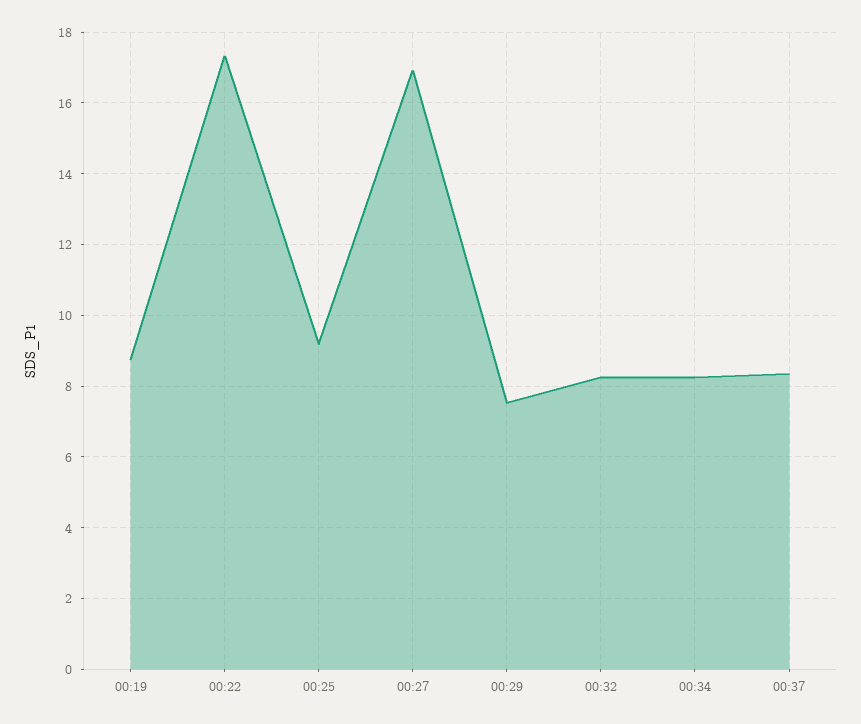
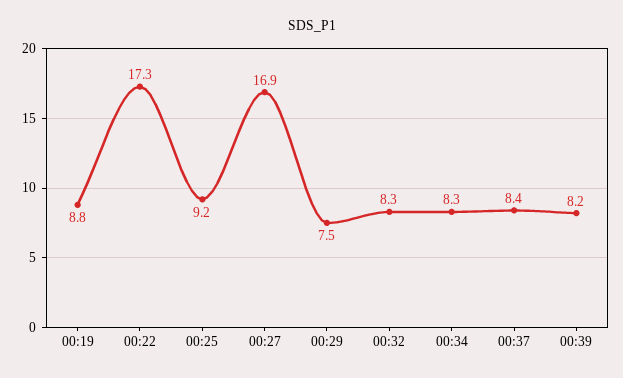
00:39: none -> 8.2

